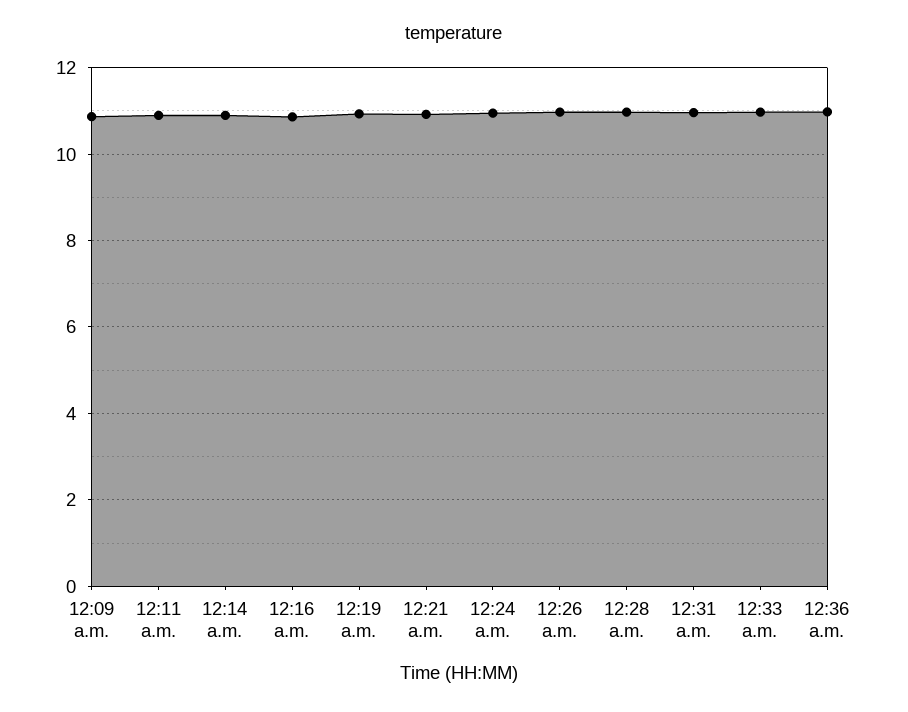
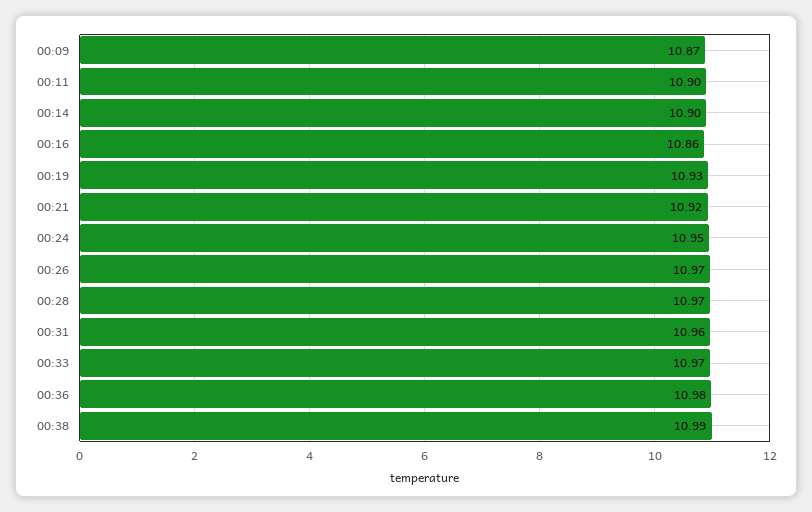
00:38: none -> 10.99

